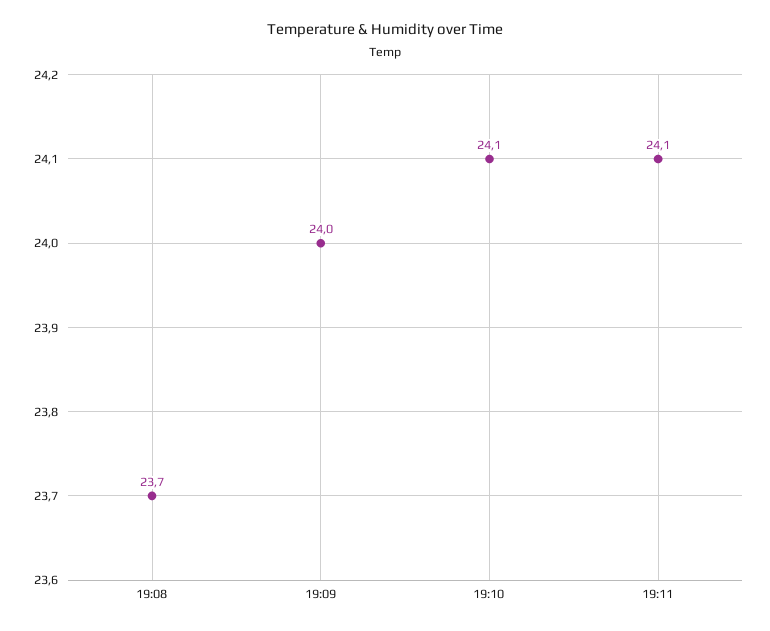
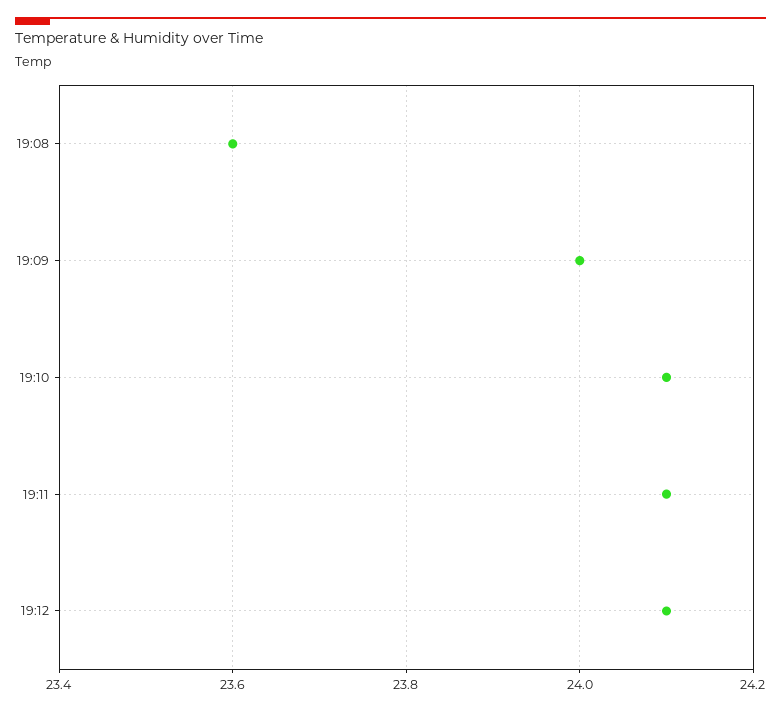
19:08: 23.7 -> 23.6
19:12: none -> 24.1

